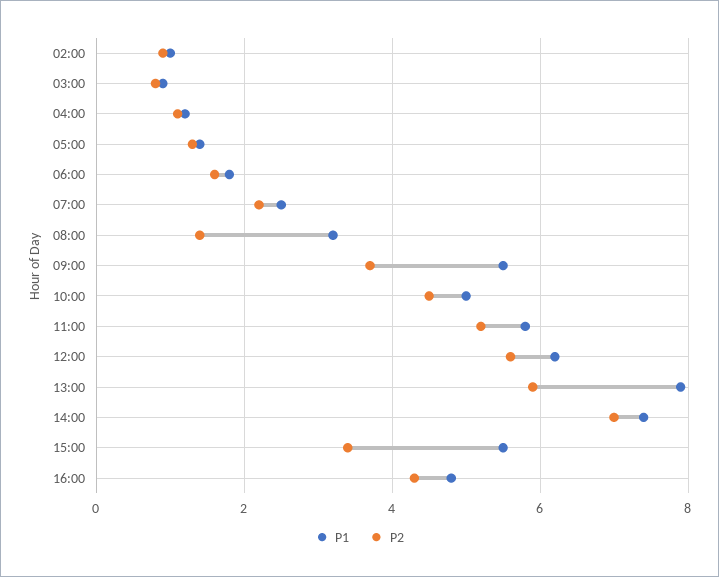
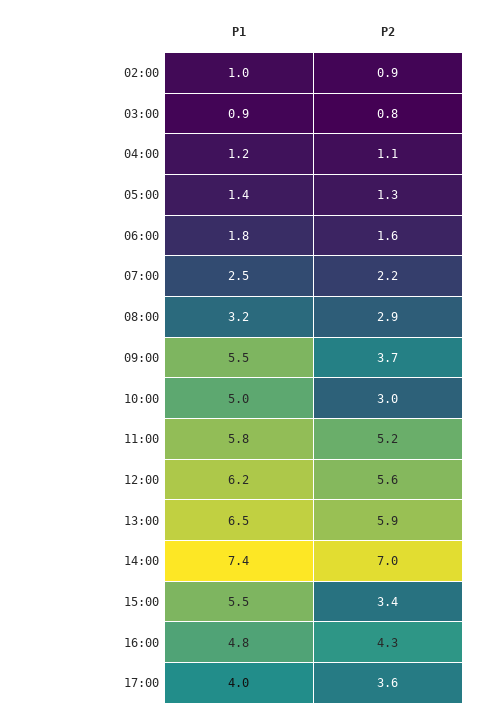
P2, 08:00: 1.5 -> 2.9
P2, 10:00: 4.5 -> 3
P1, 13:00: 8 -> 6.5
P1, 17:00: none -> 4
P2, 17:00: none -> 3.6

